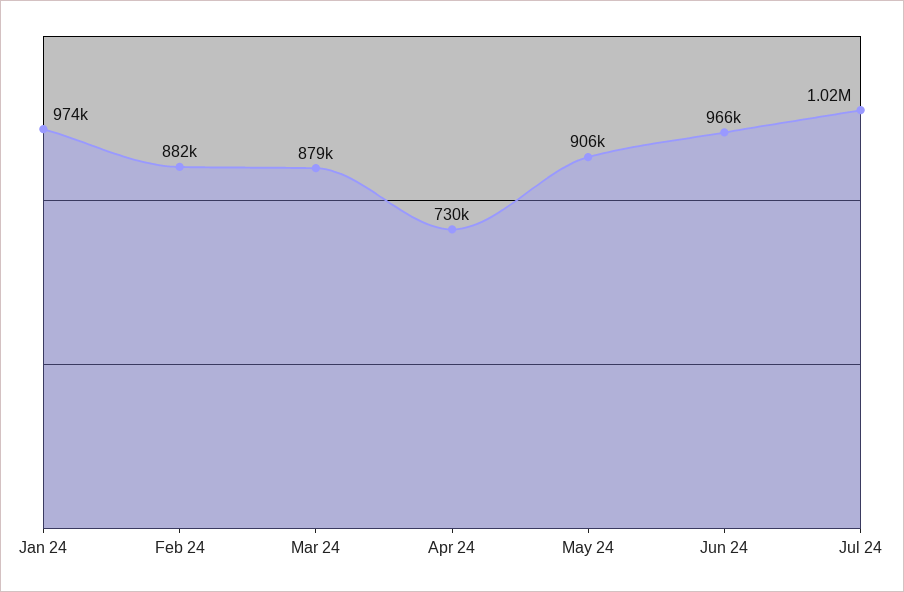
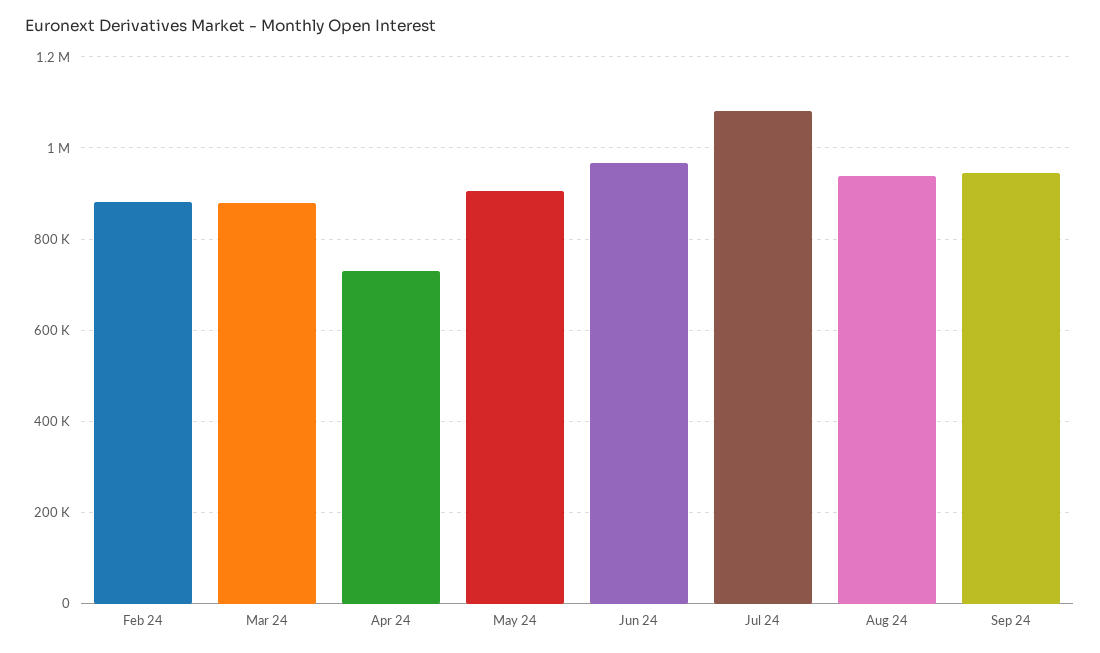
Jan 24: 974000 -> none
Jul 24: 1020000 -> 1080000
Aug 24: none -> 940000
Sep 24: none -> 940000

